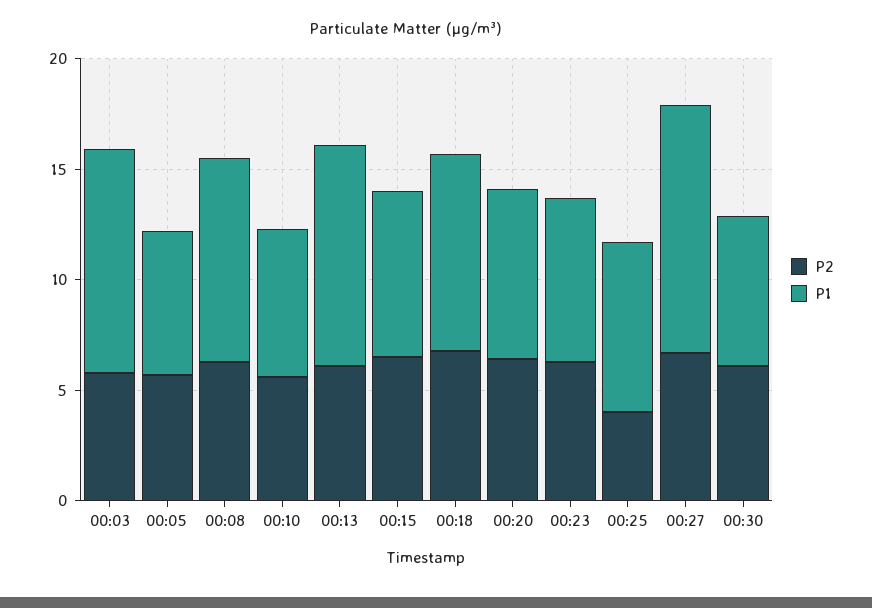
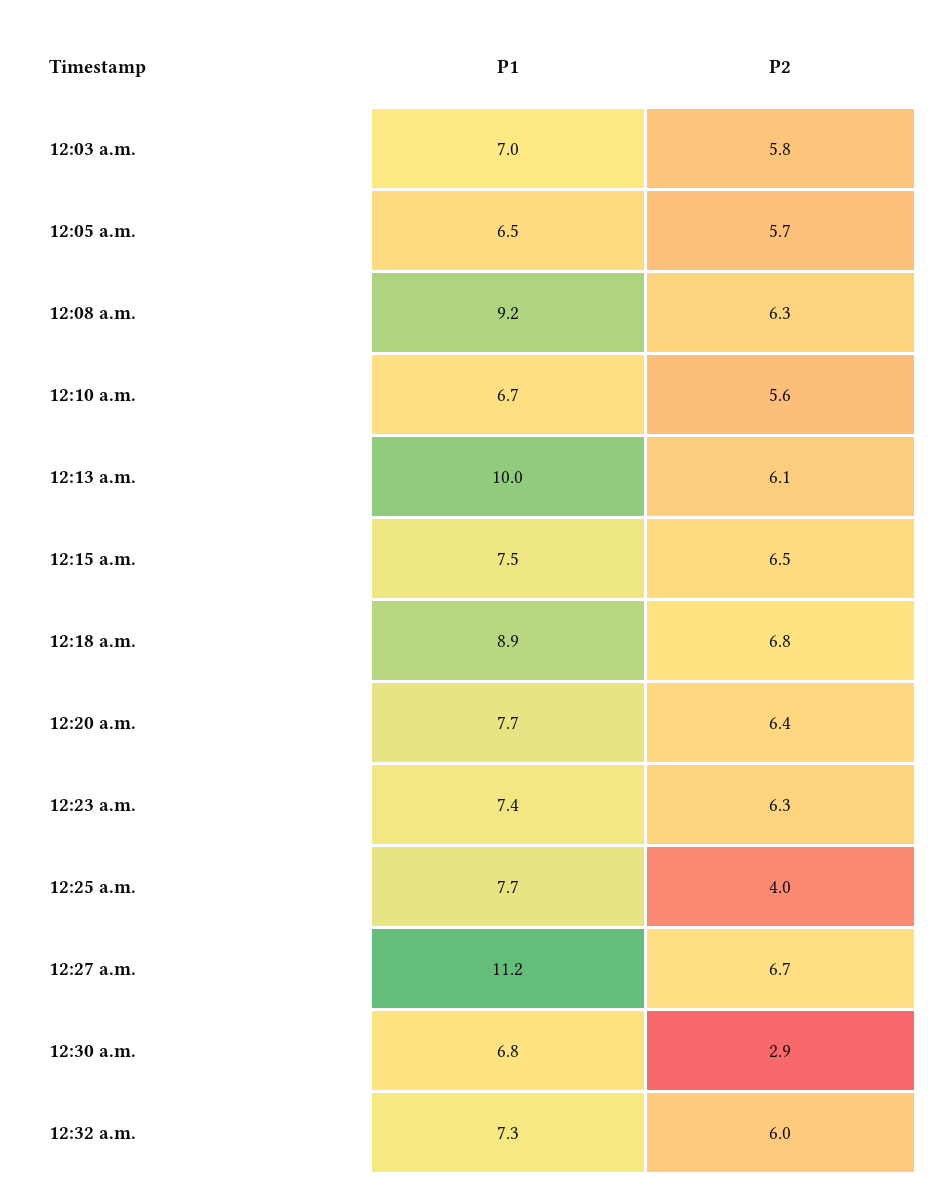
P1, 00:03: 10 -> 7
P2, 00:30: 6 -> 2.9
P1, 12:32 a.m.: none -> 7.3
P2, 12:32 a.m.: none -> 6

